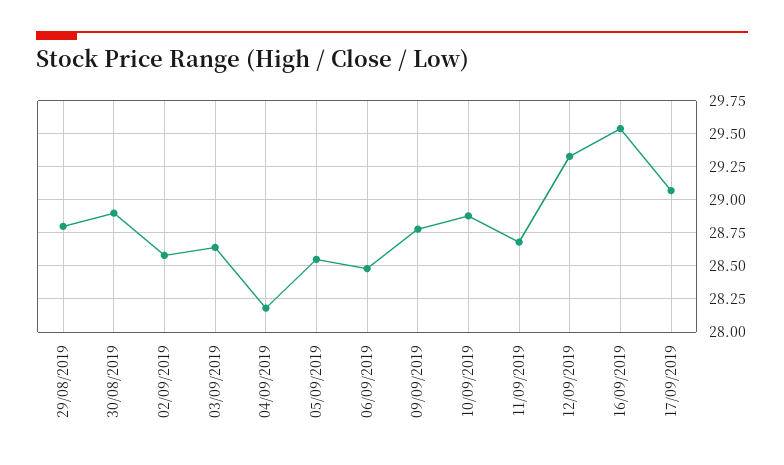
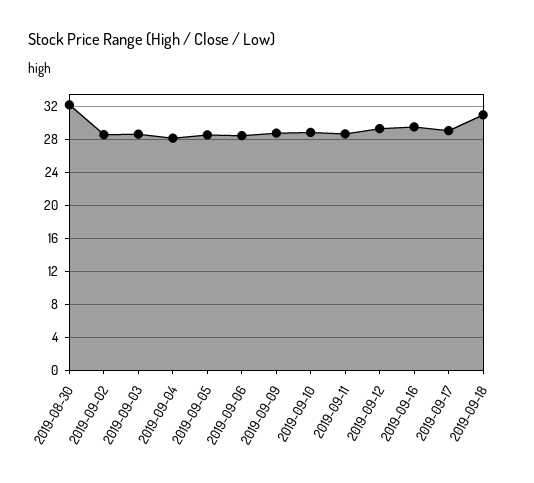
29/08/2019: 28.8 -> none
30/08/2019: 28.9 -> 32
2019-09-18: none -> 31

